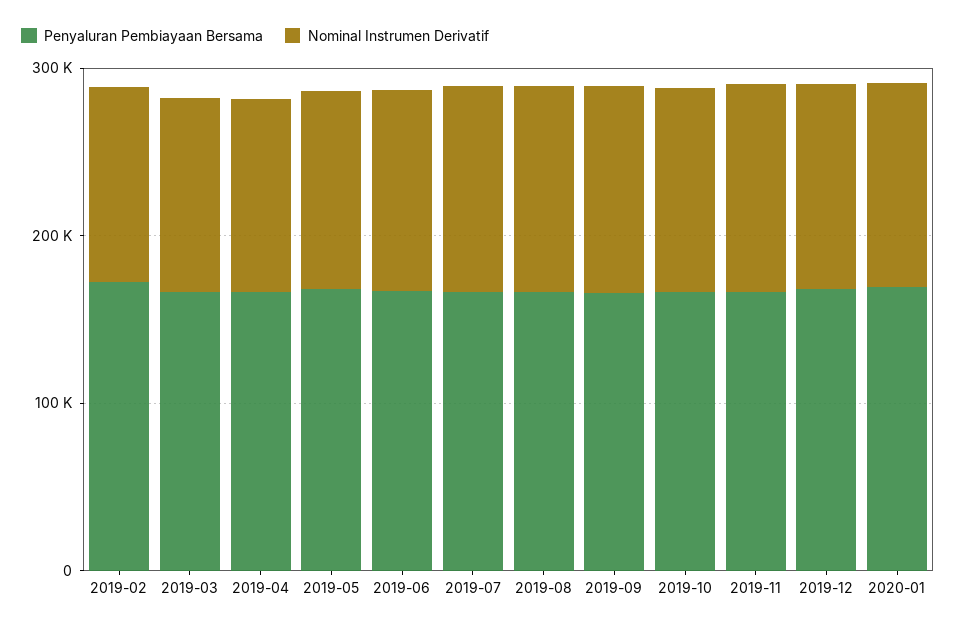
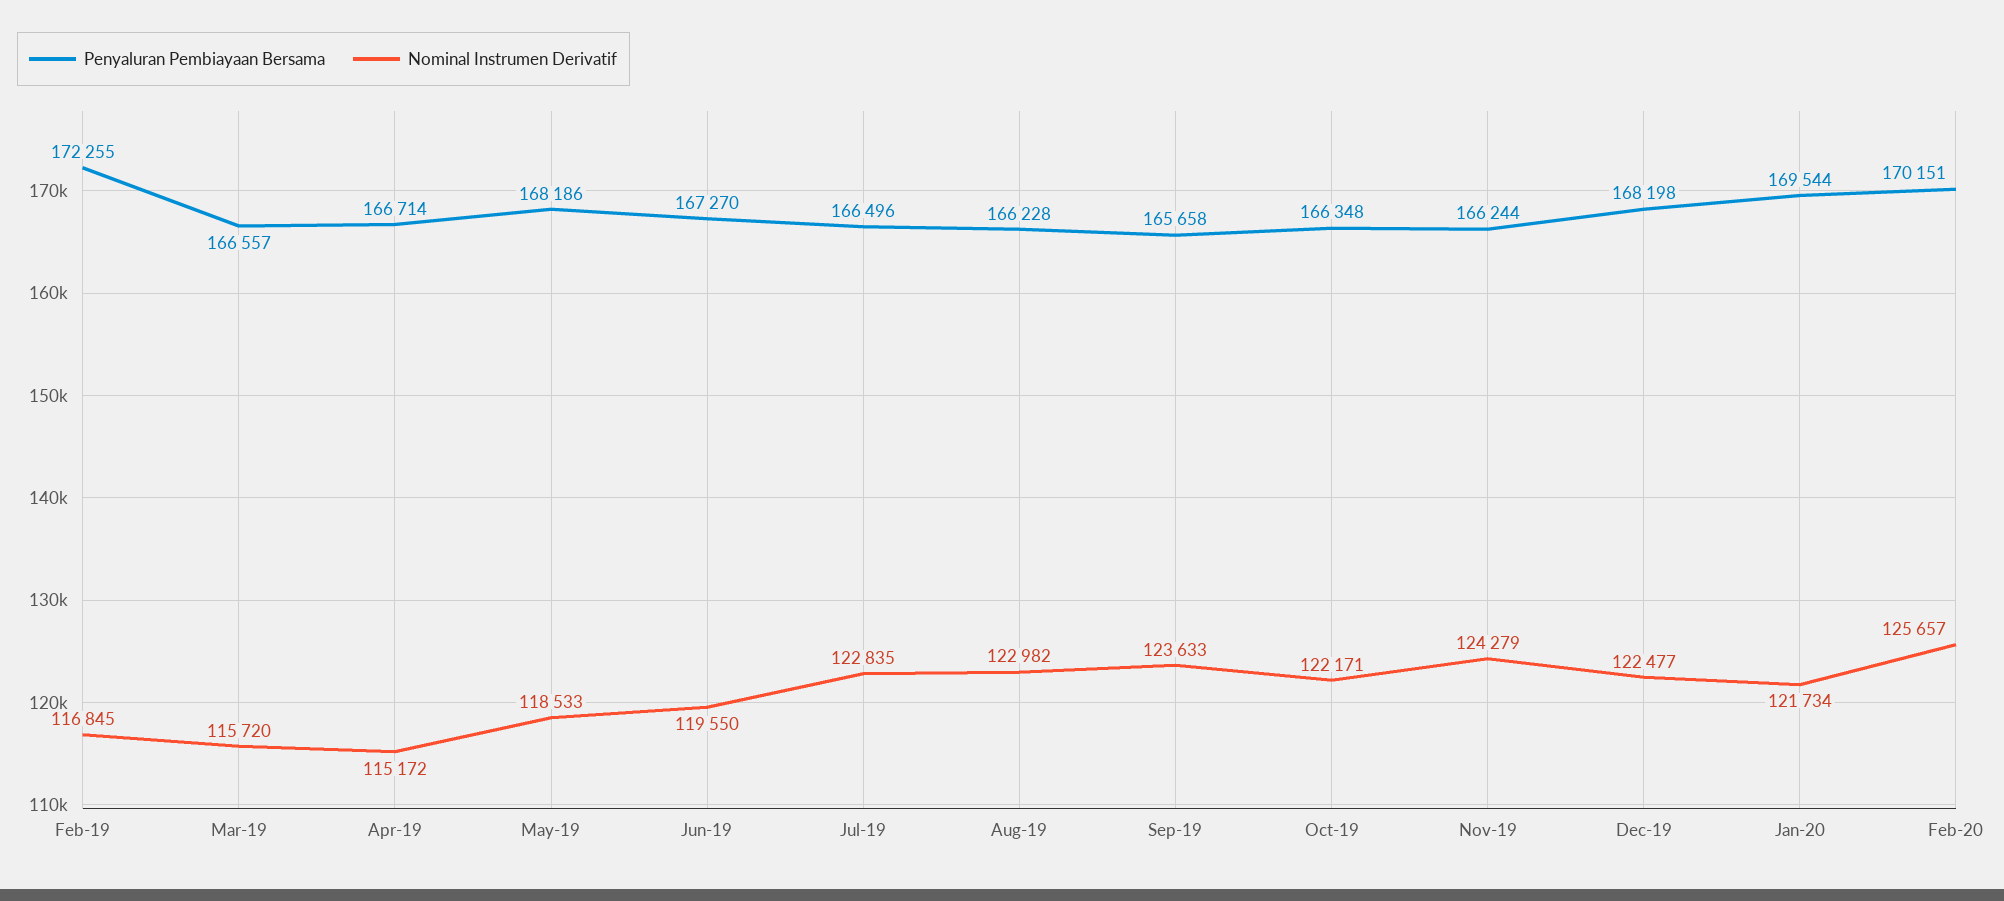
Penyaluran Pembiayaan Bersama, Feb-20: none -> 170151
Nominal Instrumen Derivatif, Feb-20: none -> 125657

